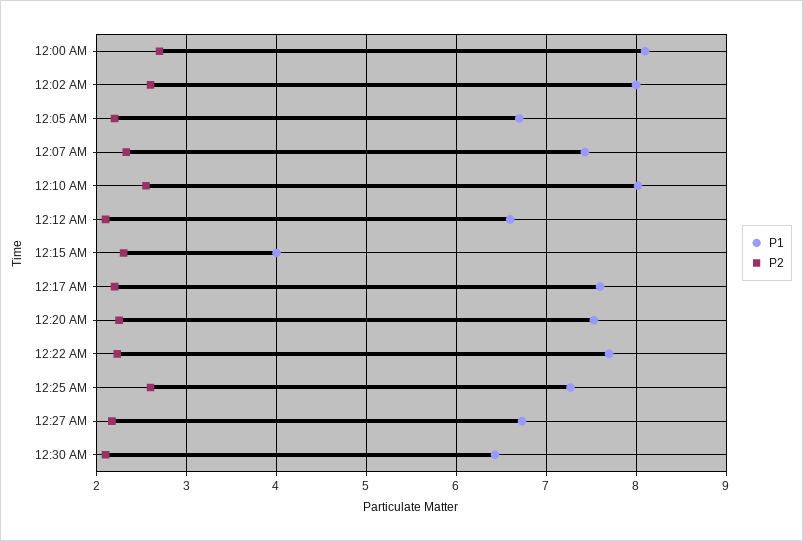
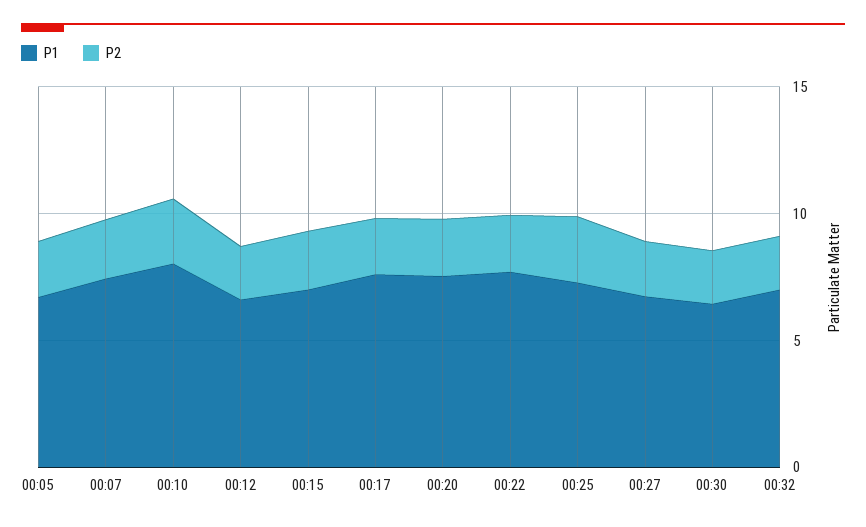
P1, 12:00 AM: 8.1 -> none
P2, 12:00 AM: 2.7 -> none
P1, 12:02 AM: 8 -> none
P2, 12:02 AM: 2.6 -> none
P1, 12:15 AM: 4 -> 7
P1, 00:32: none -> 7
P2, 00:32: none -> 2

